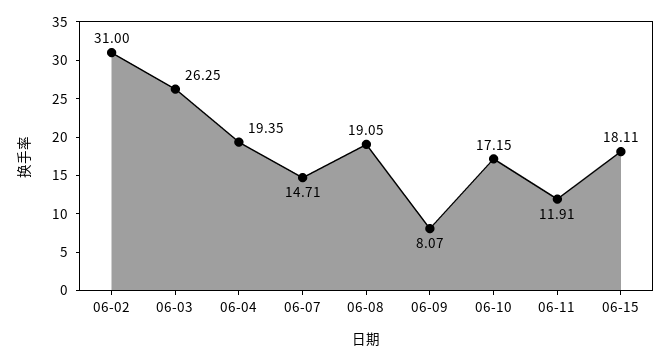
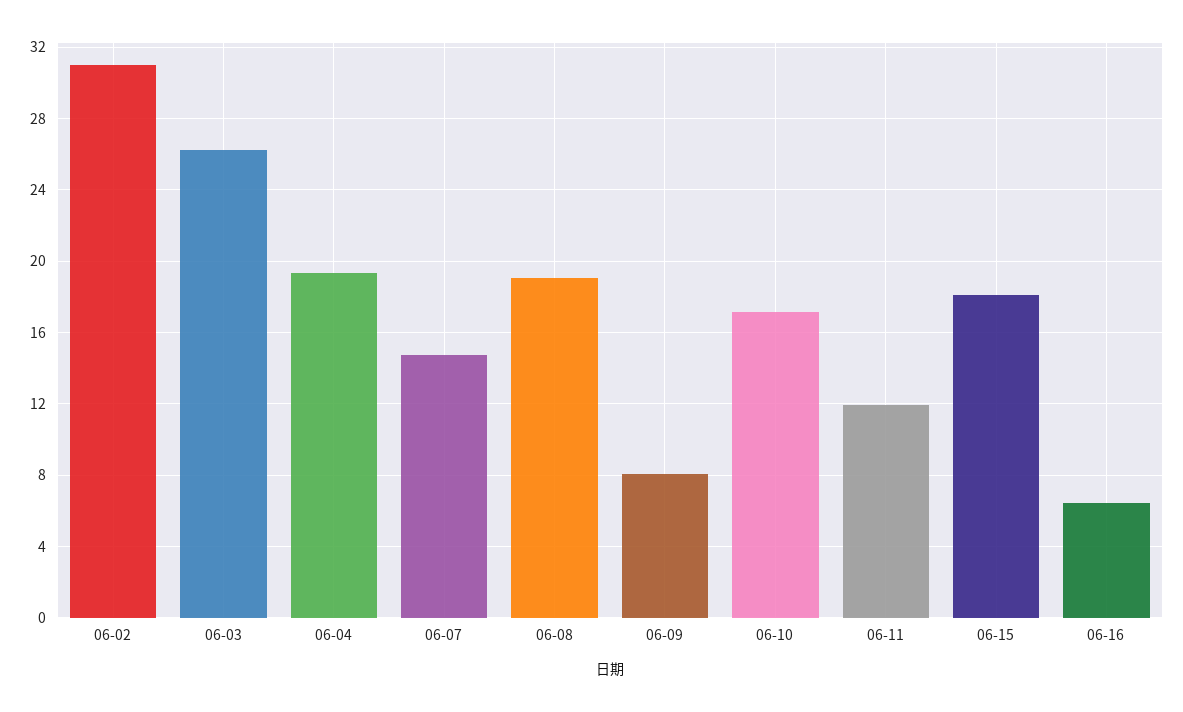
06-16: none -> 6.5

